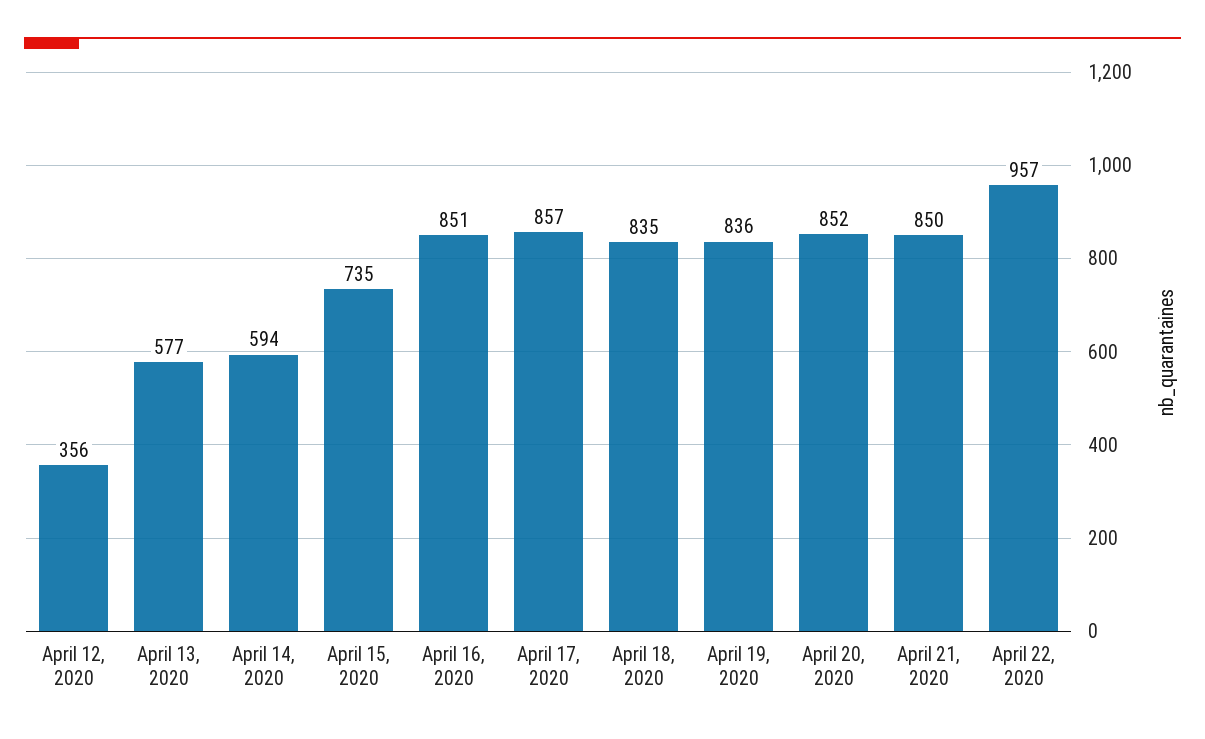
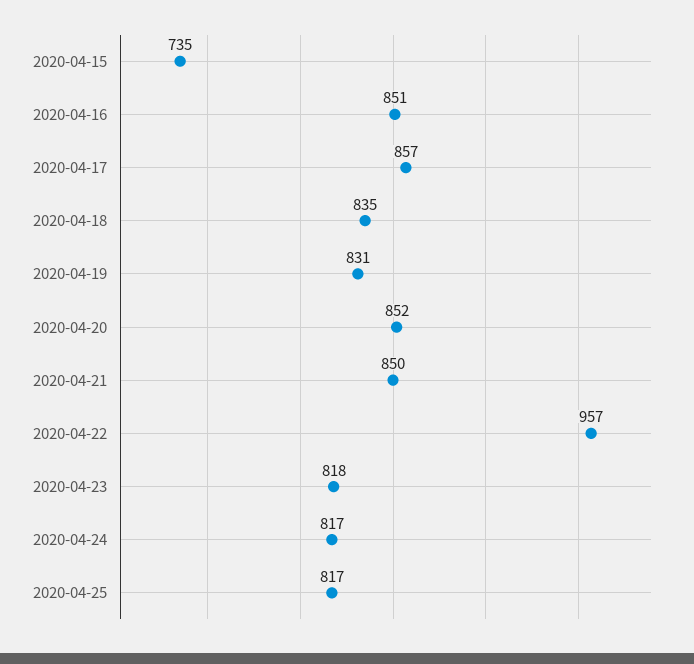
April 12, 2020: 356 -> none
April 13, 2020: 577 -> none
April 14, 2020: 594 -> none
April 19, 2020: 836 -> 831
2020-04-23: none -> 818
2020-04-24: none -> 817
2020-04-25: none -> 817

